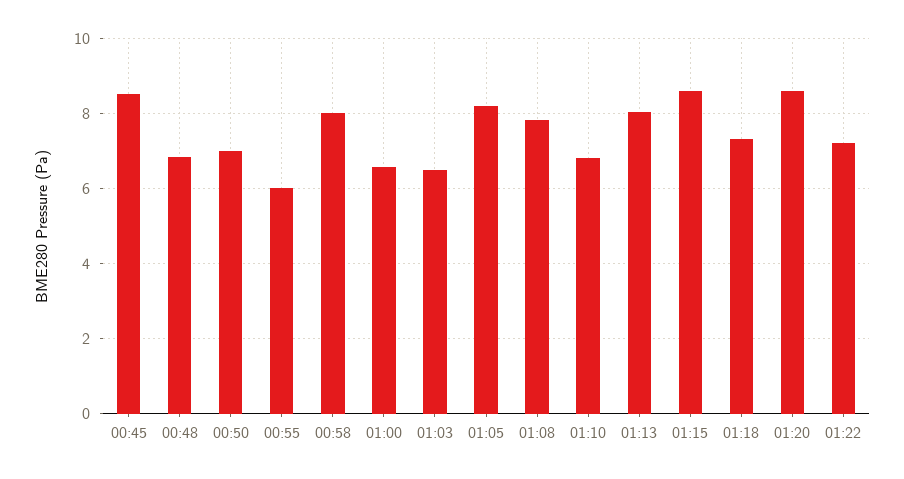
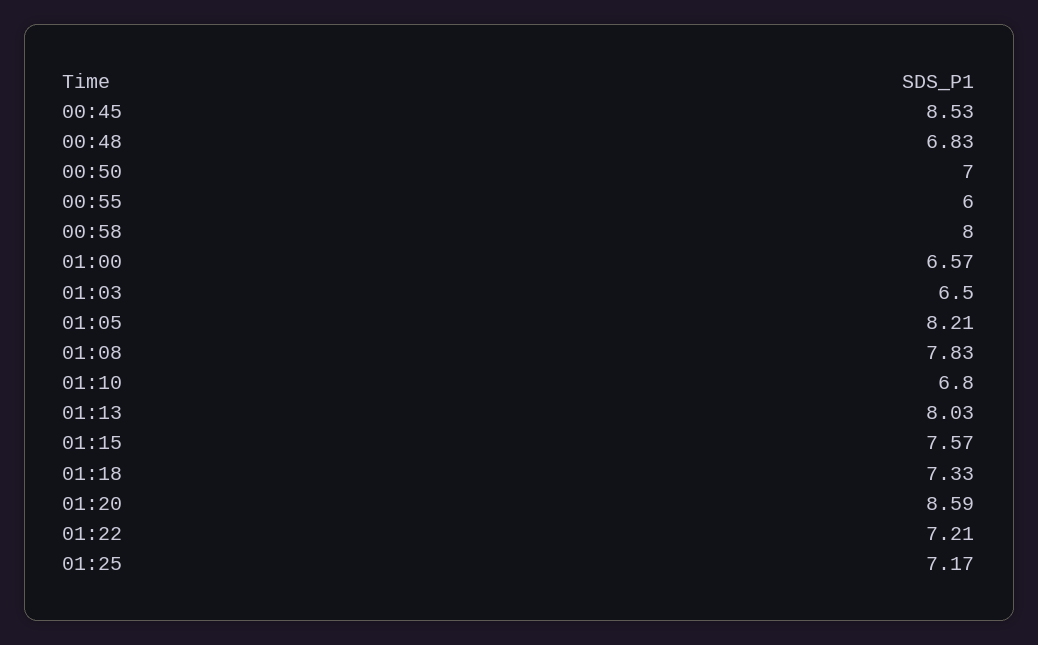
01:15: 8.6 -> 7.57
01:25: none -> 7.17

